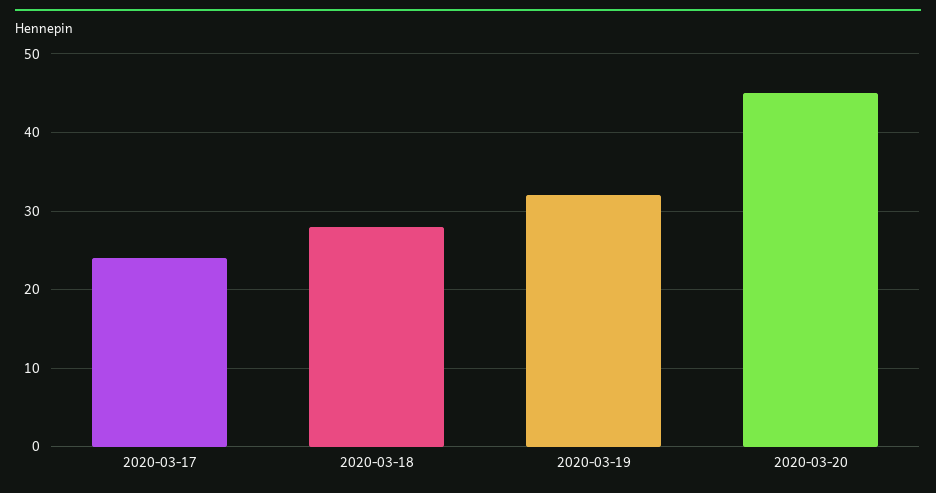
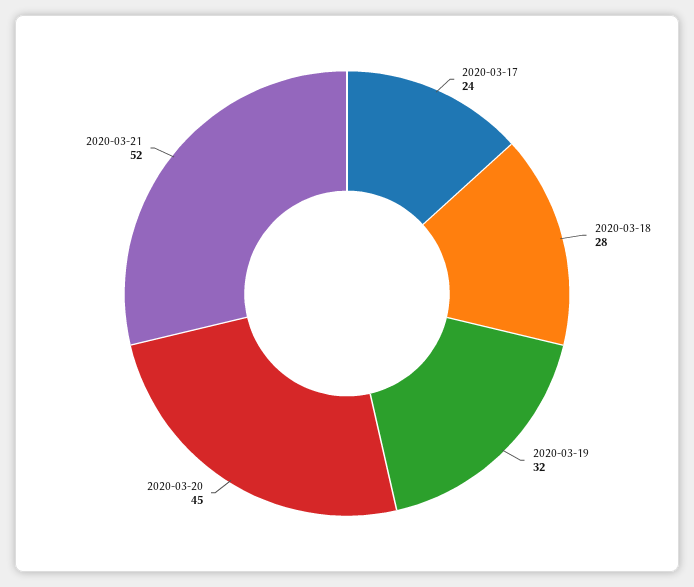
2020-03-21: none -> 52

